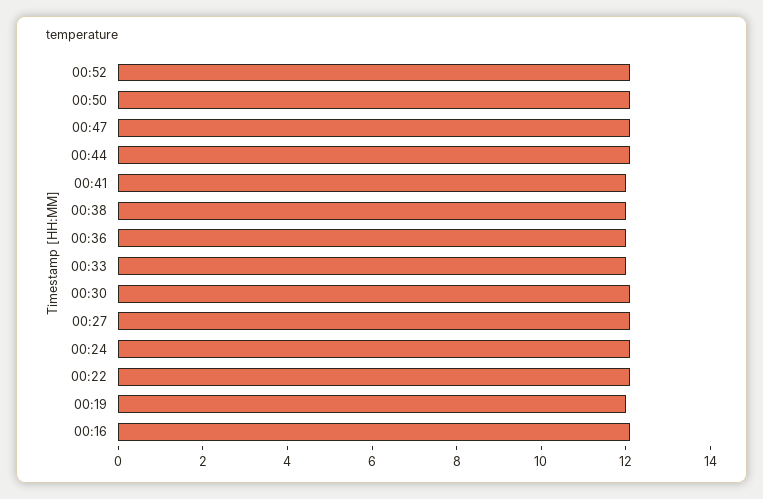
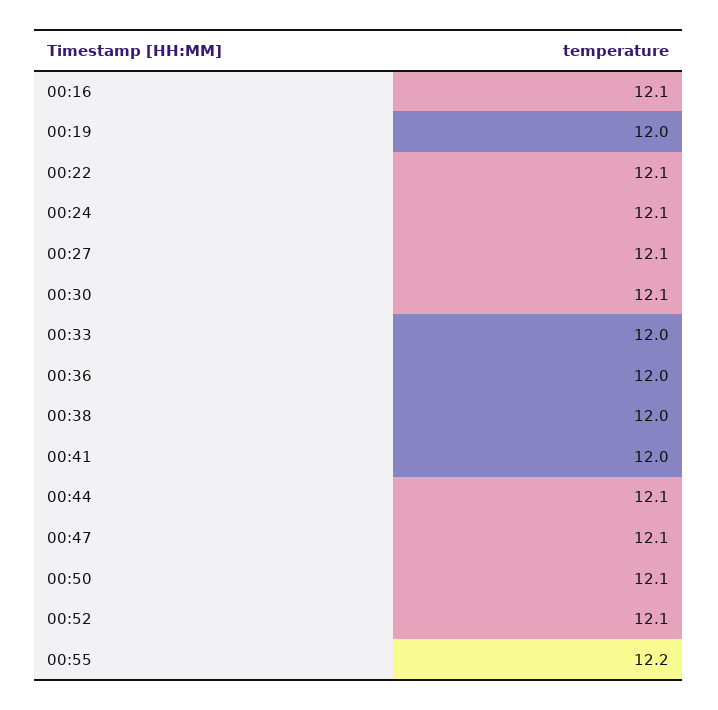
00:55: none -> 12.2

